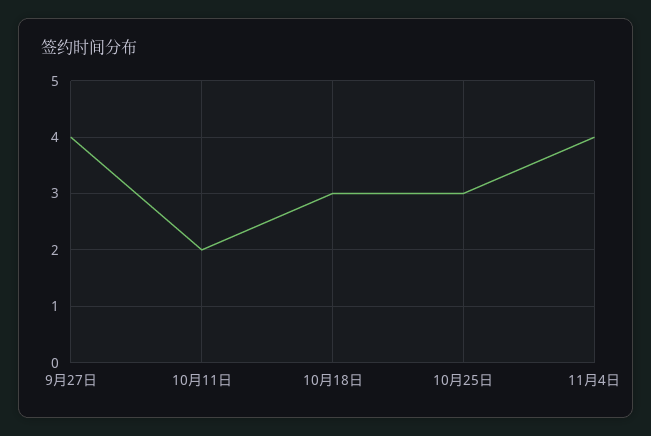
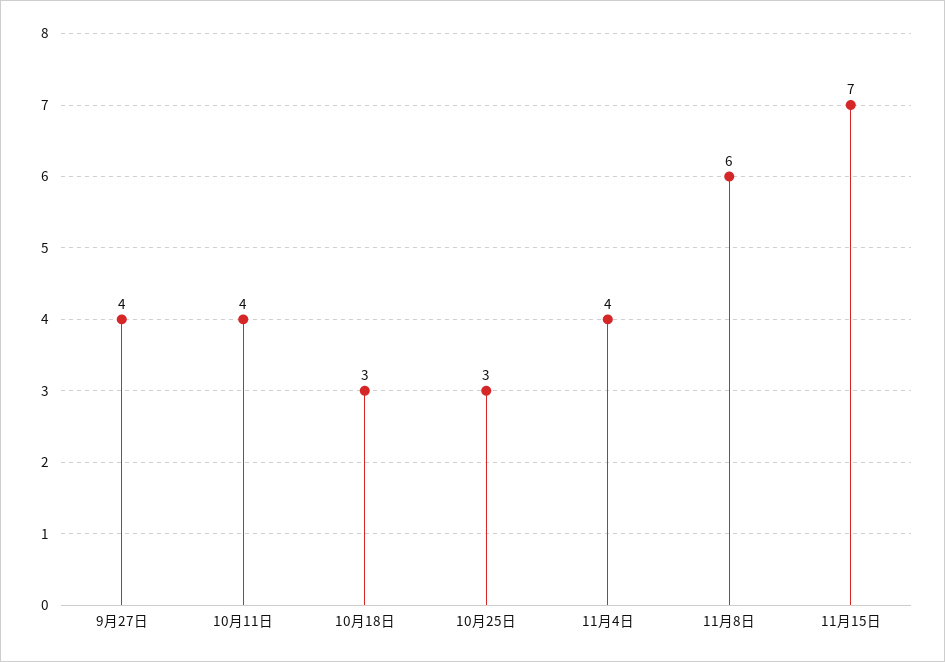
10月11日: 2 -> 4
11月8日: none -> 6
11月15日: none -> 7

